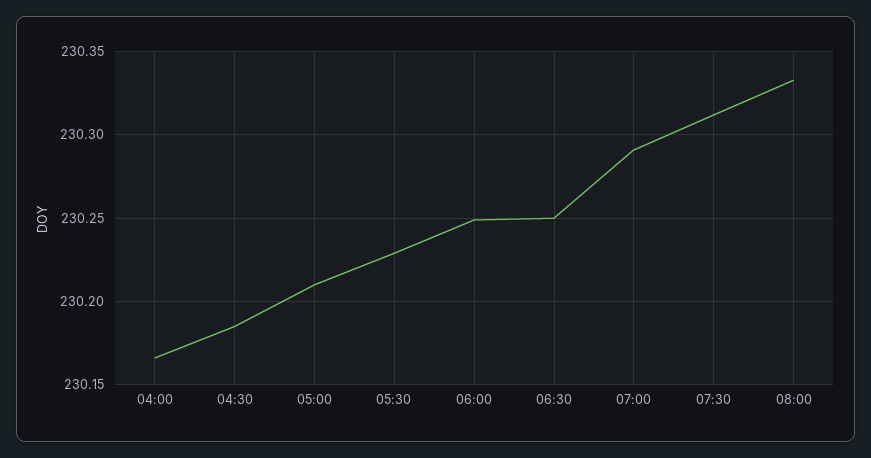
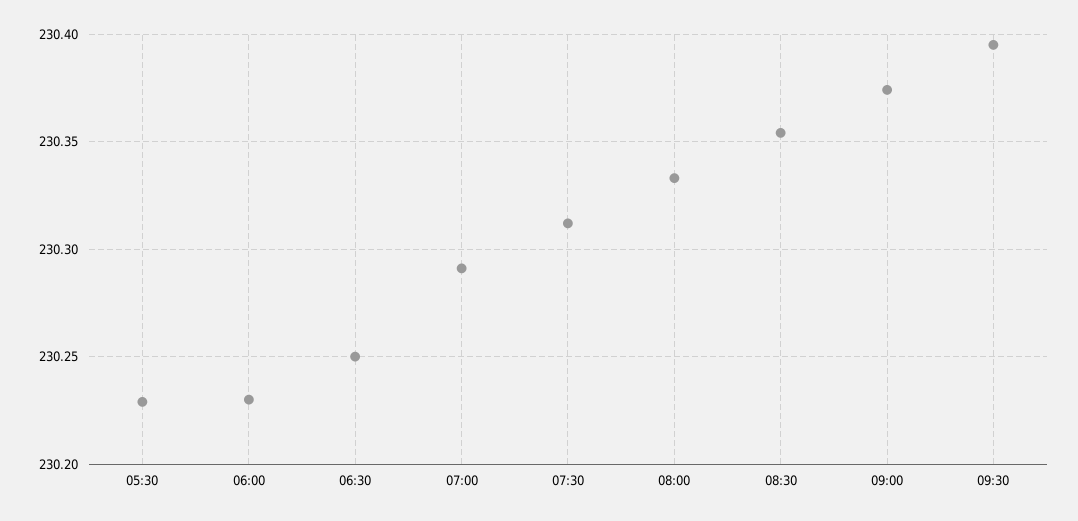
04:00: 230.165 -> none
04:30: 230.185 -> none
05:00: 230.21 -> none
06:00: 230.25 -> 230.23
08:30: none -> 230.355
09:00: none -> 230.375
09:30: none -> 230.395

